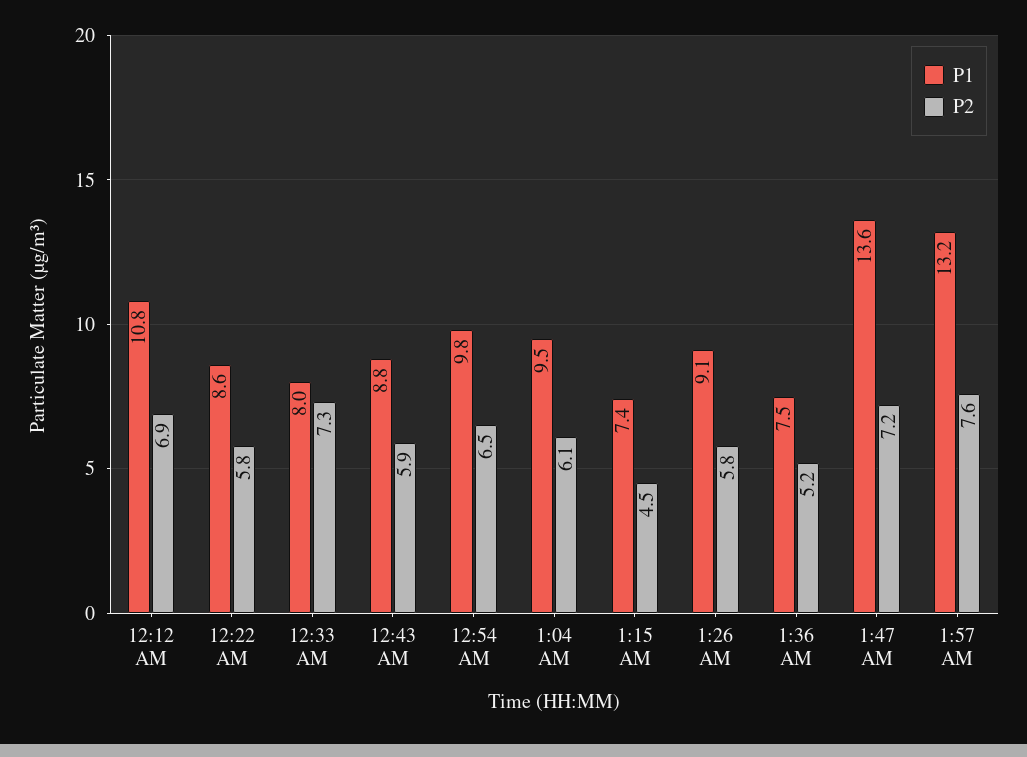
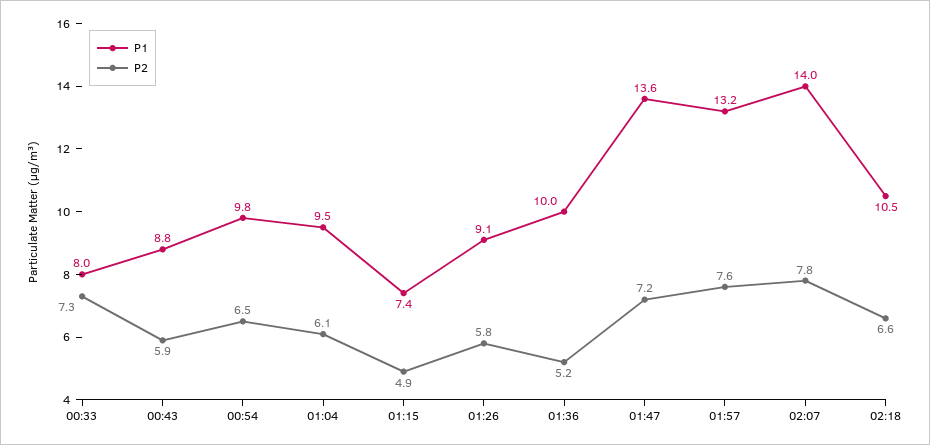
P1, 12:12 AM: 10.8 -> none
P2, 12:12 AM: 6.9 -> none
P1, 12:22 AM: 8.6 -> none
P2, 12:22 AM: 5.8 -> none
P2, 1:15 AM: 4.5 -> 4.9
P1, 1:36 AM: 7.5 -> 10
P1, 02:07: none -> 14
P2, 02:07: none -> 7.8
P1, 02:18: none -> 10.5
P2, 02:18: none -> 6.6

